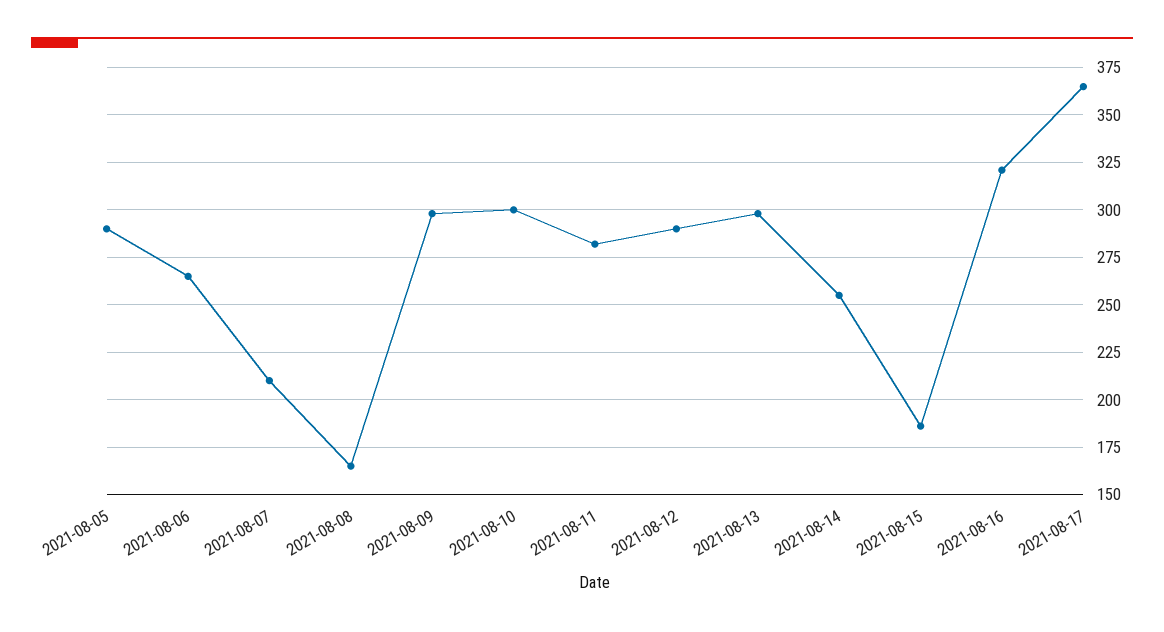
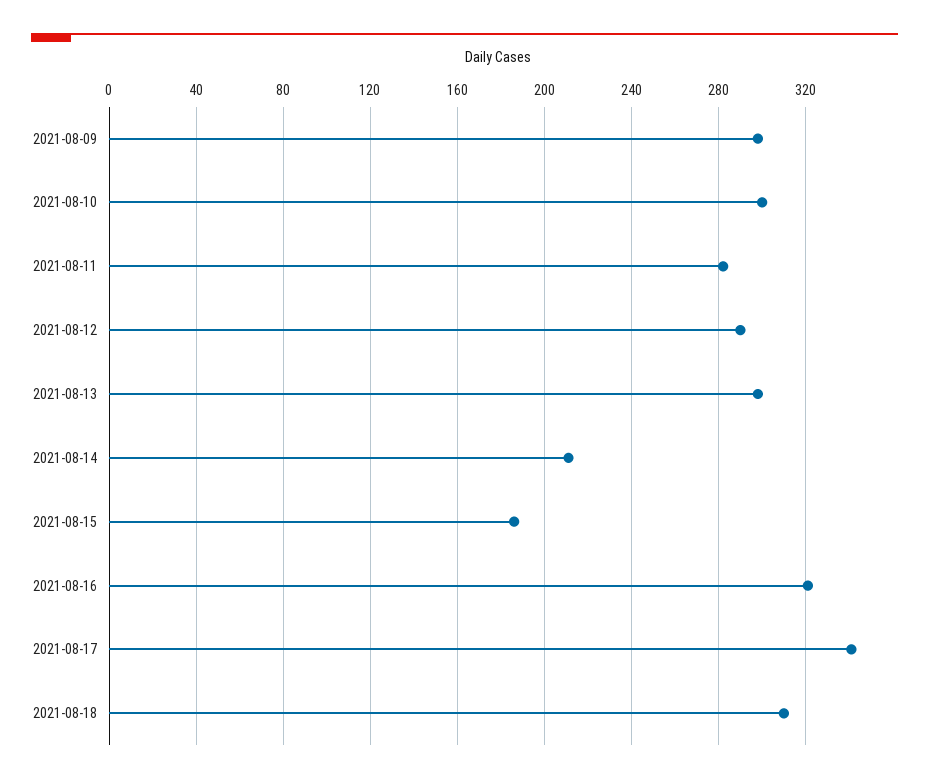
2021-08-05: 290 -> none
2021-08-06: 265 -> none
2021-08-07: 210 -> none
2021-08-08: 165 -> none
2021-08-14: 255 -> 210
2021-08-17: 365 -> 340
2021-08-18: none -> 310

